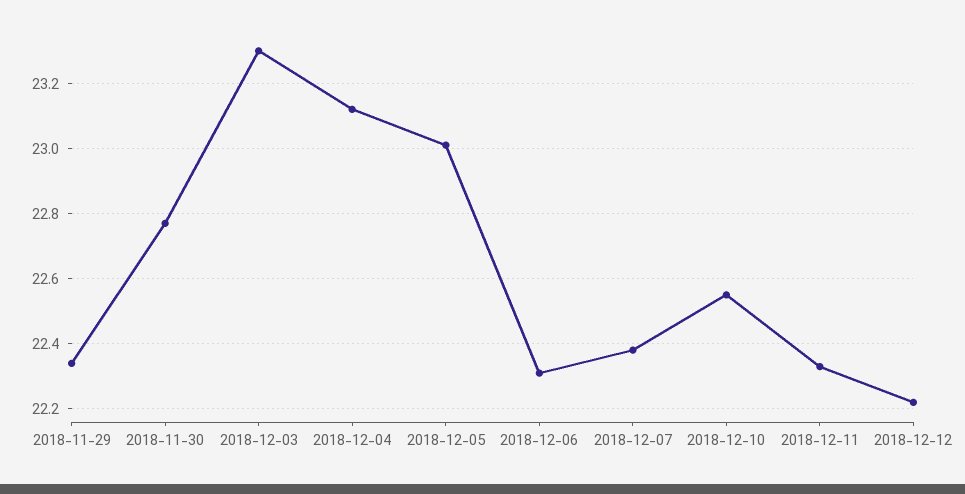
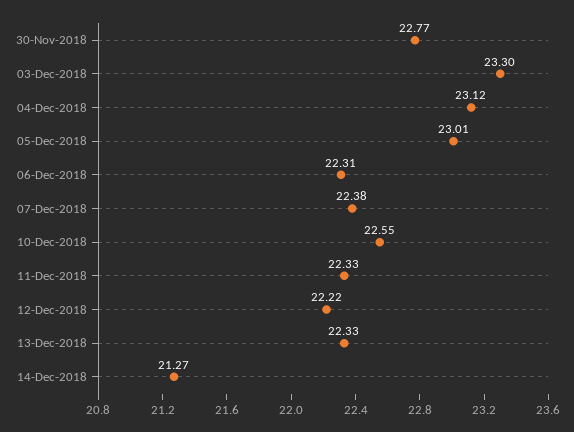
2018-11-29: 22.35 -> none
13-Dec-2018: none -> 22.33
14-Dec-2018: none -> 21.27

